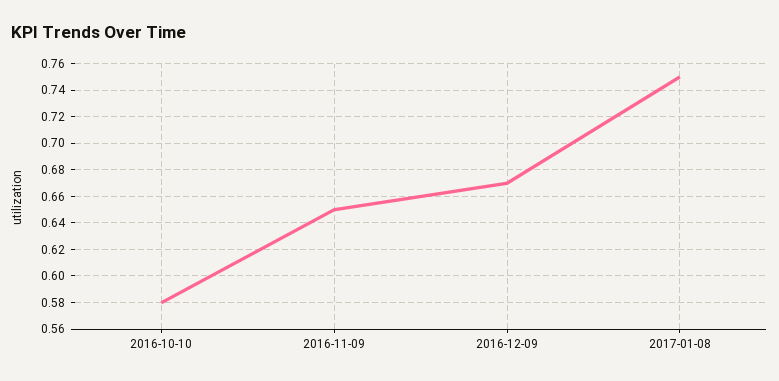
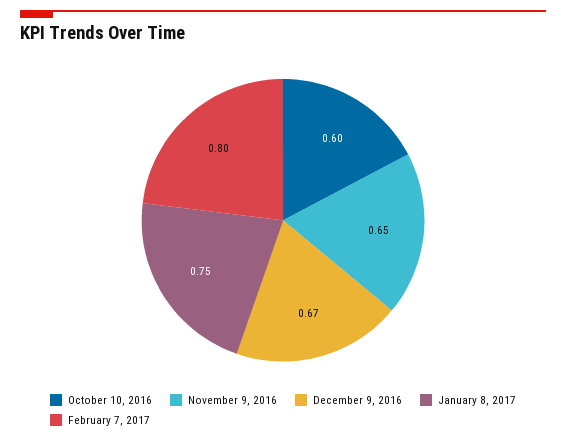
2016-10-10: 0.58 -> 0.6
February 7, 2017: none -> 0.8

